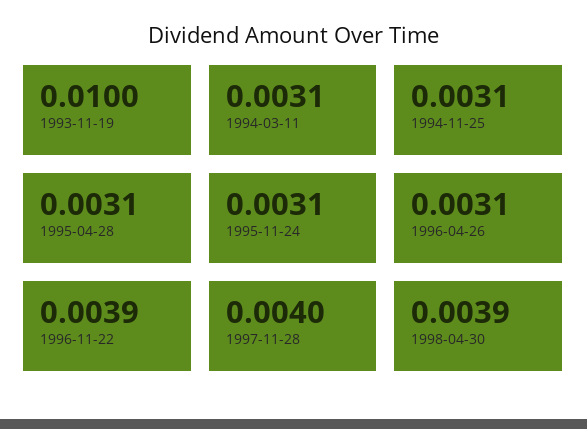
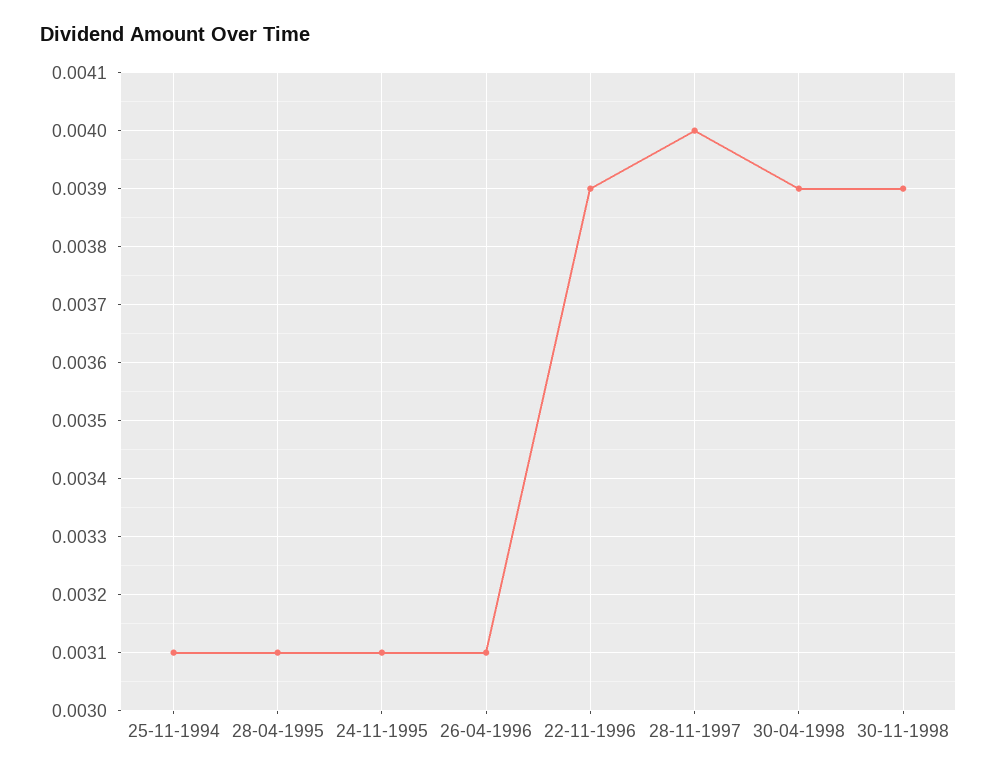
1993-11-19: 0.01 -> none
1994-03-11: 0.0031 -> none
30-11-1998: none -> 0.0039

